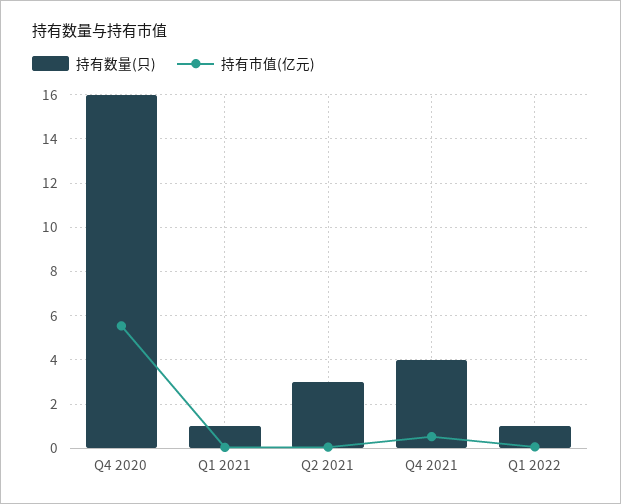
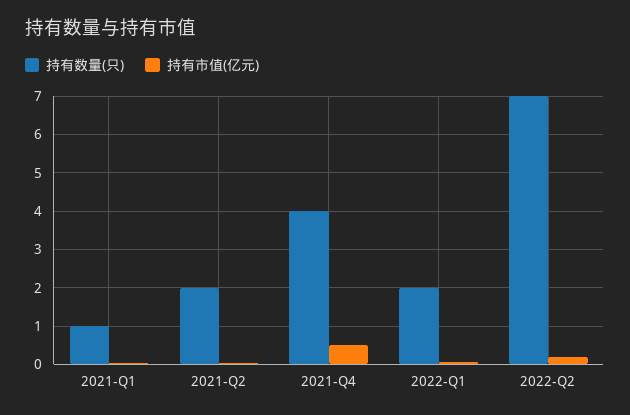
持有数量(只), Q4 2020: 16 -> none
持有市值(亿元), Q4 2020: 5.5 -> none
持有数量(只), Q2 2021: 3 -> 2
持有数量(只), Q1 2022: 1 -> 2
持有数量(只), 2022-Q2: none -> 7
持有市值(亿元), 2022-Q2: none -> 0.2

